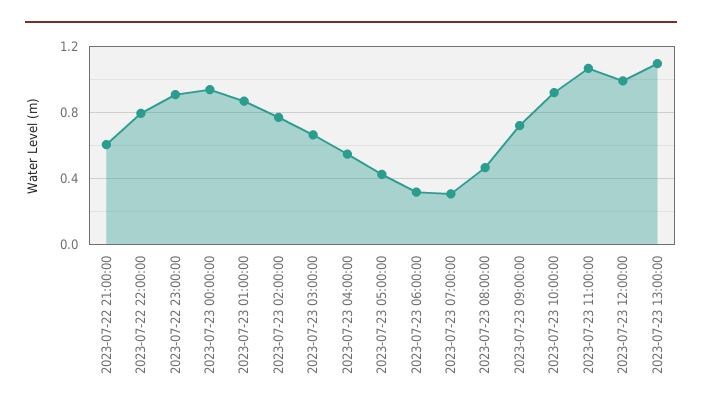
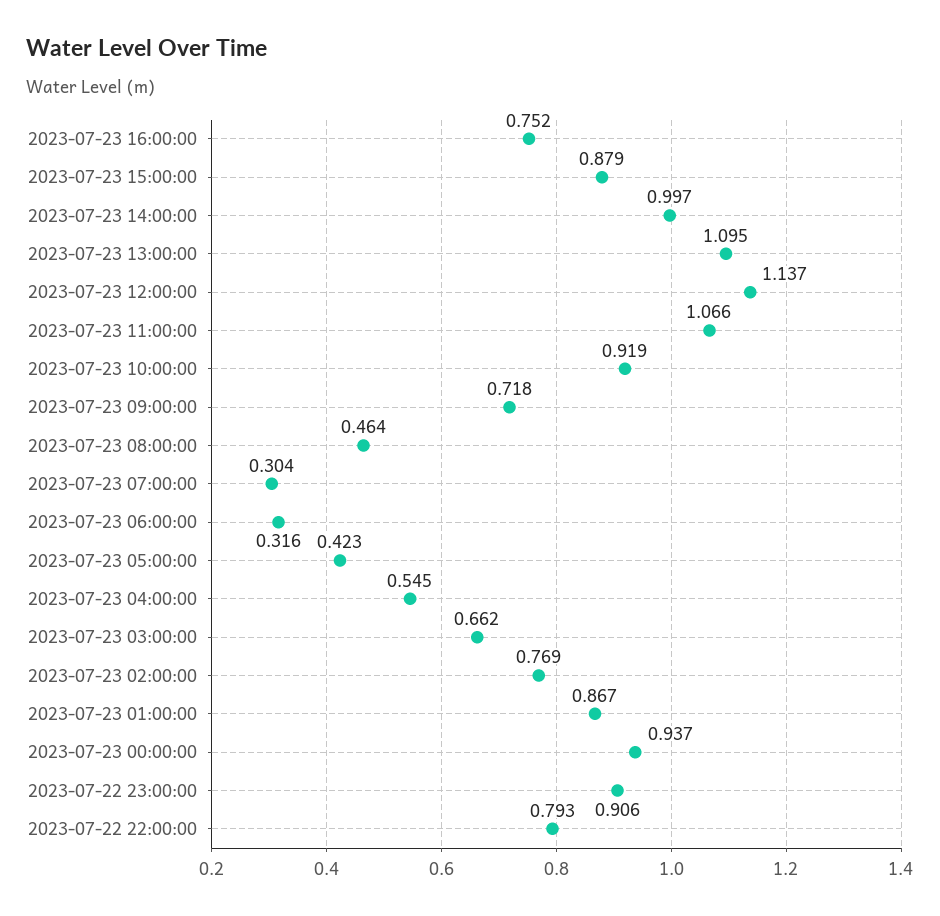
2023-07-22 21:00:00: 0.6 -> none
2023-07-23 12:00:00: 1 -> 1.137
2023-07-23 16:00:00: none -> 0.752
2023-07-23 15:00:00: none -> 0.879
2023-07-23 14:00:00: none -> 0.997

